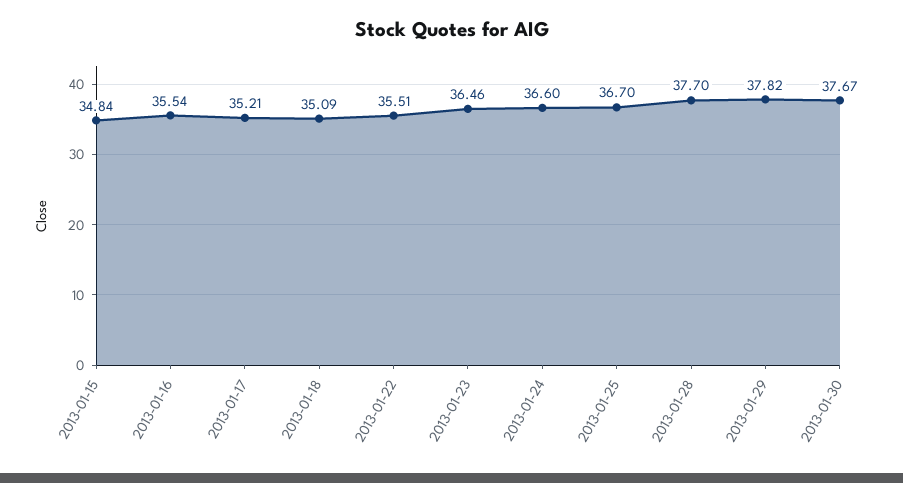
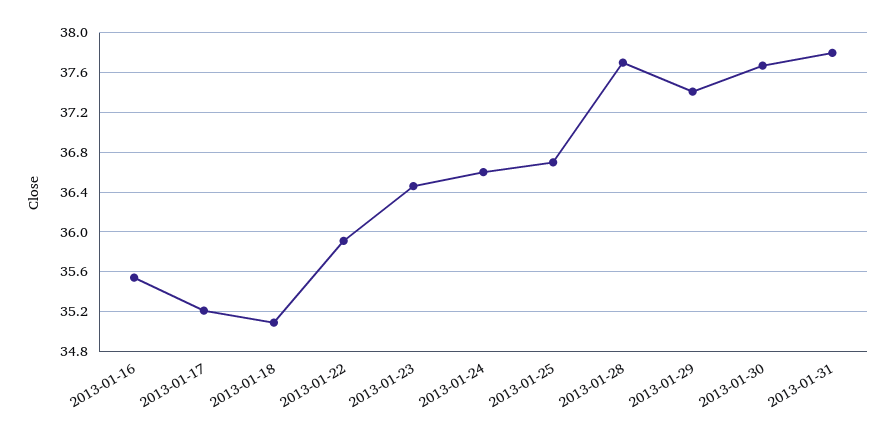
2013-01-15: 34.84 -> none
2013-01-22: 35.51 -> 35.9
2013-01-29: 37.82 -> 37.4
2013-01-31: none -> 37.8

